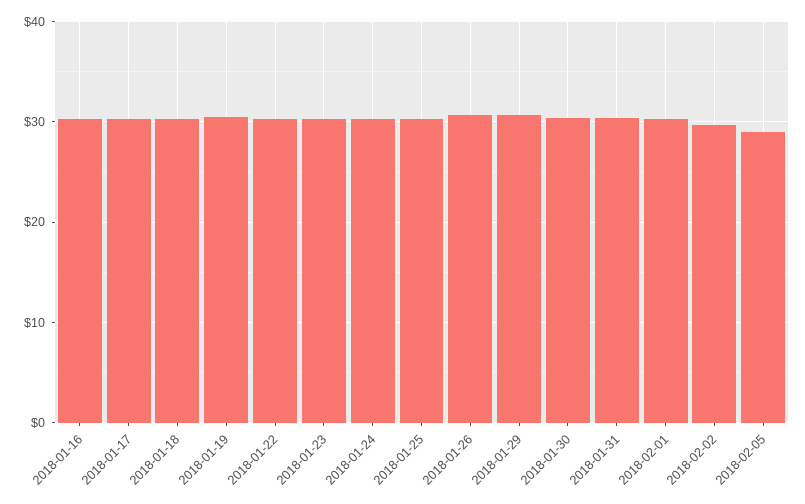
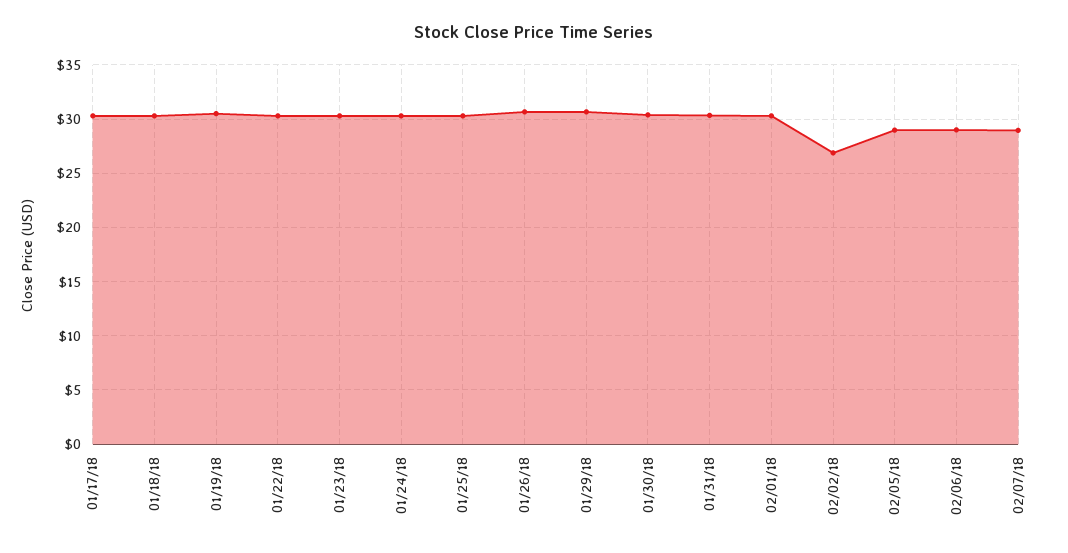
2018-01-16: 30 -> none
2018-02-02: 30 -> 27
02/06/18: none -> 29
02/07/18: none -> 29

